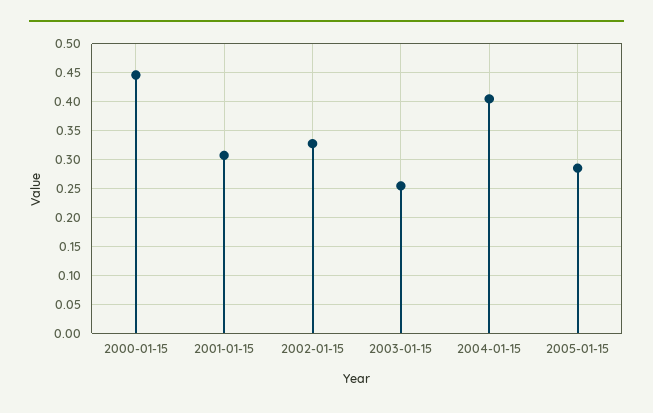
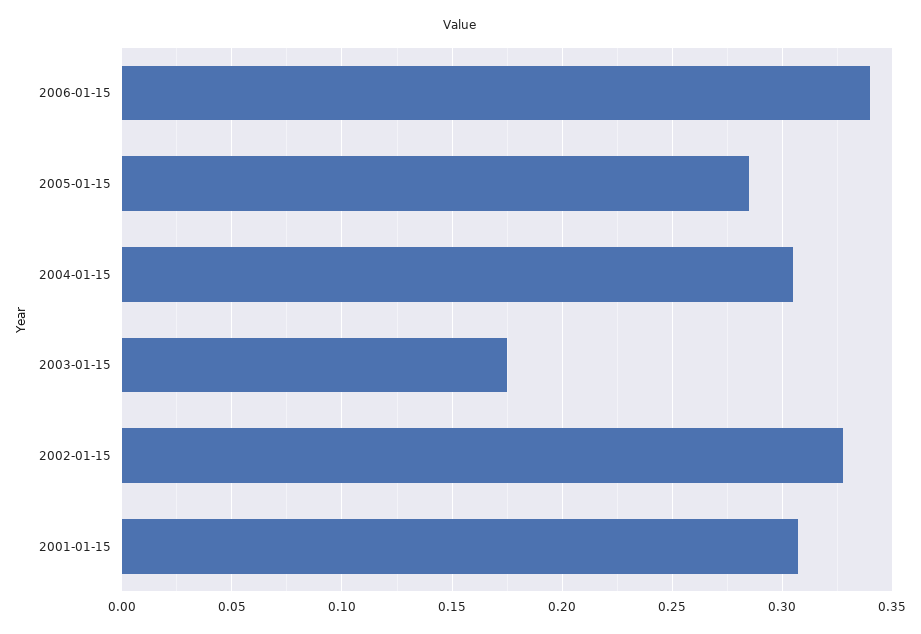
2000-01-15: 0.45 -> none
2003-01-15: 0.25 -> 0.175
2004-01-15: 0.4 -> 0.305
2006-01-15: none -> 0.34

